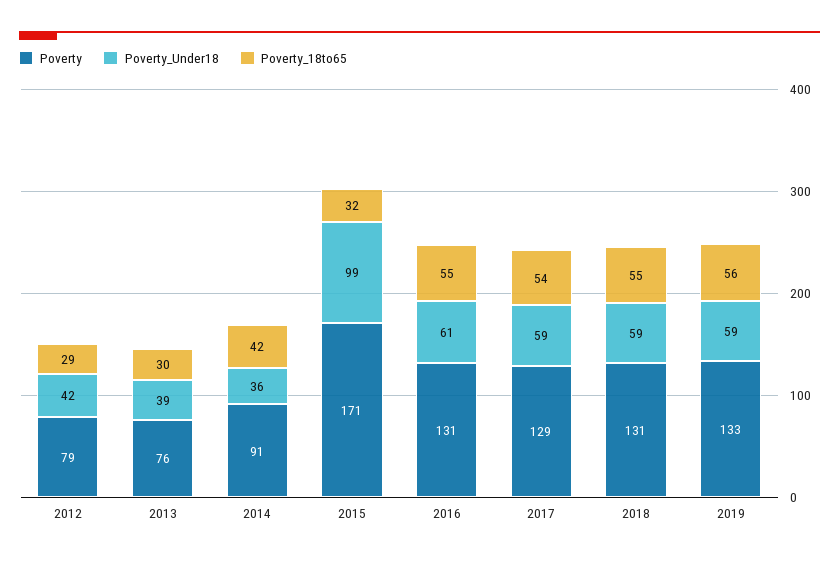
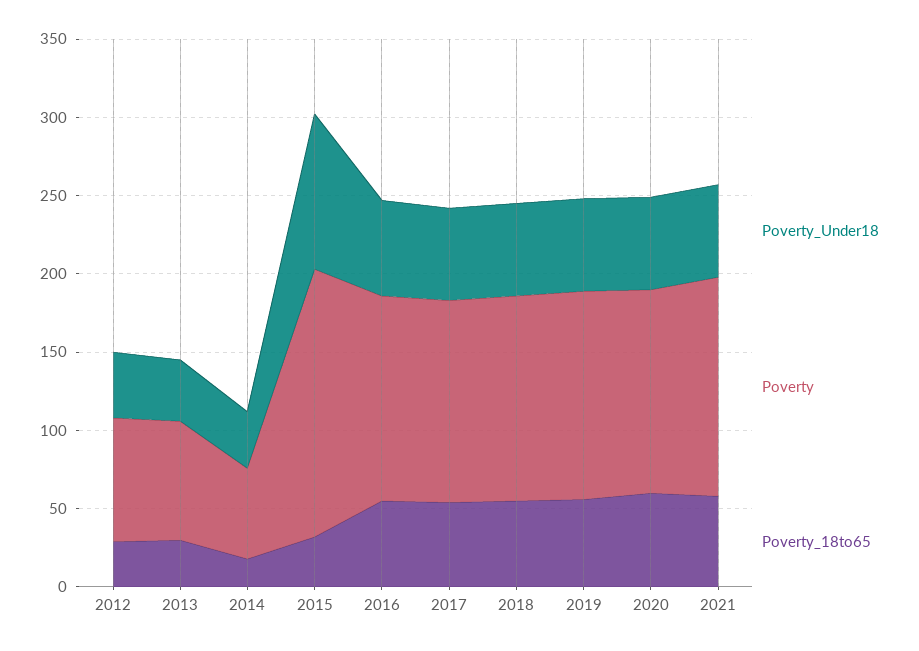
Poverty, 2014: 91 -> 60
Poverty_18to65, 2014: 42 -> 20
Poverty_Under18, 2020: none -> 60
Poverty, 2020: none -> 130
Poverty_18to65, 2020: none -> 60
Poverty_Under18, 2021: none -> 60
Poverty, 2021: none -> 140
Poverty_18to65, 2021: none -> 60

